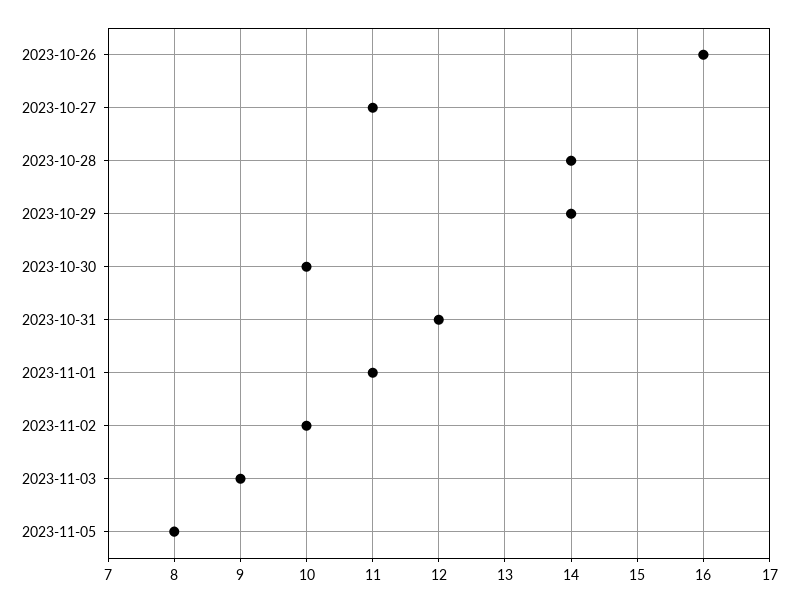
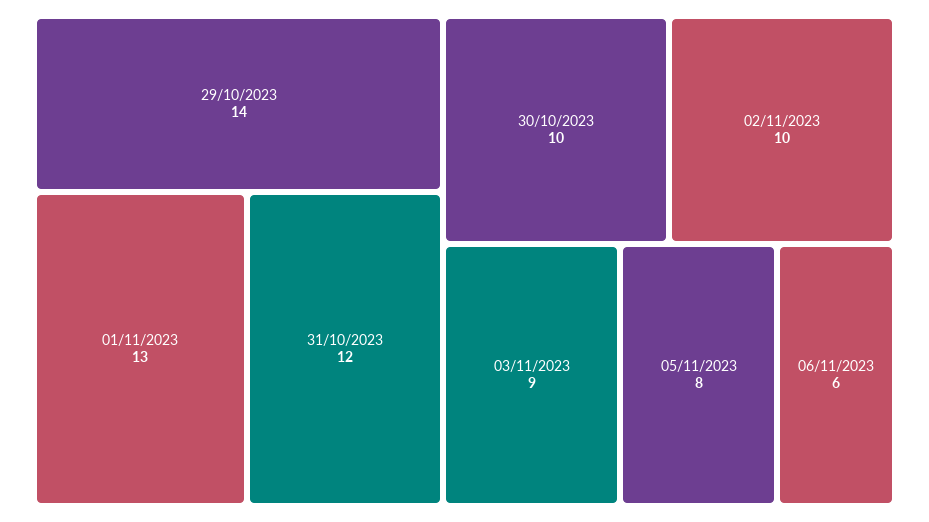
2023-10-26: 16 -> none
2023-10-27: 11 -> none
2023-10-28: 14 -> none
2023-11-01: 11 -> 13
06/11/2023: none -> 6

